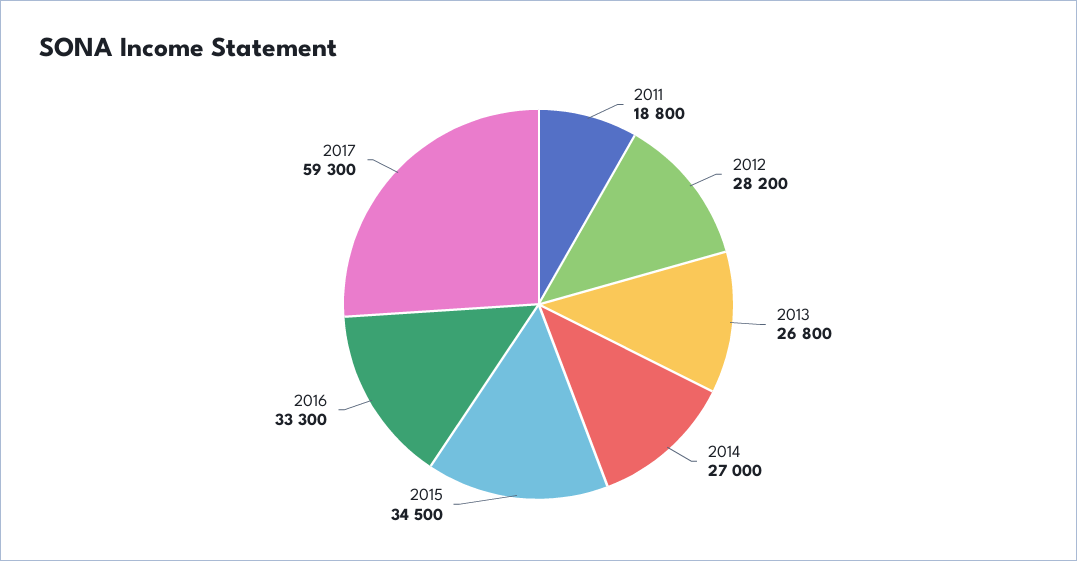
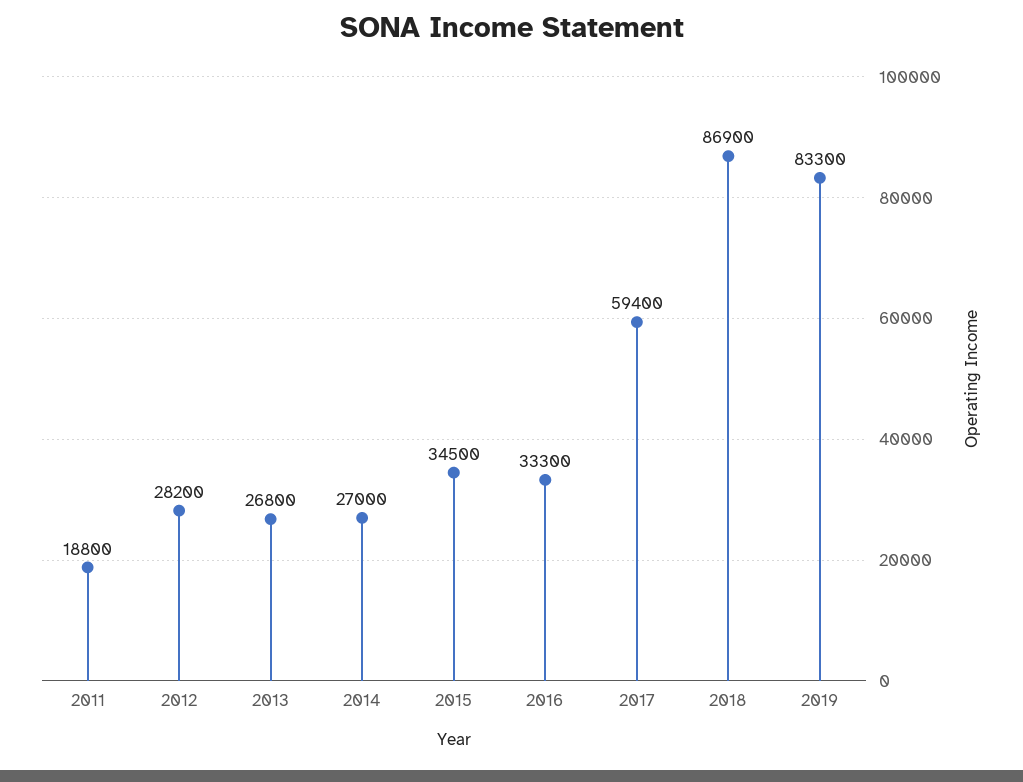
2017: 59300 -> 59400
2018: none -> 86900
2019: none -> 83300

